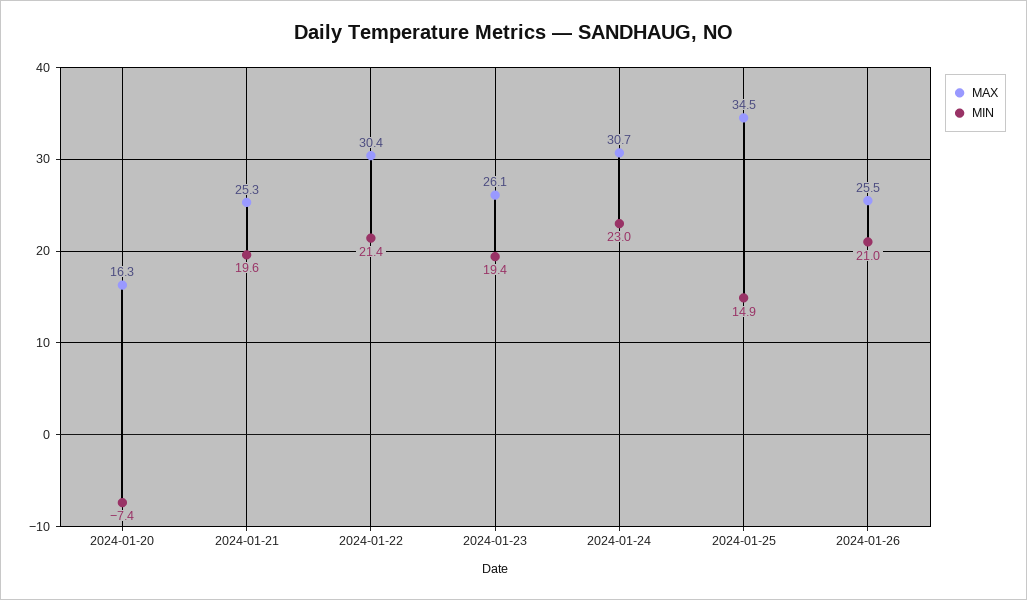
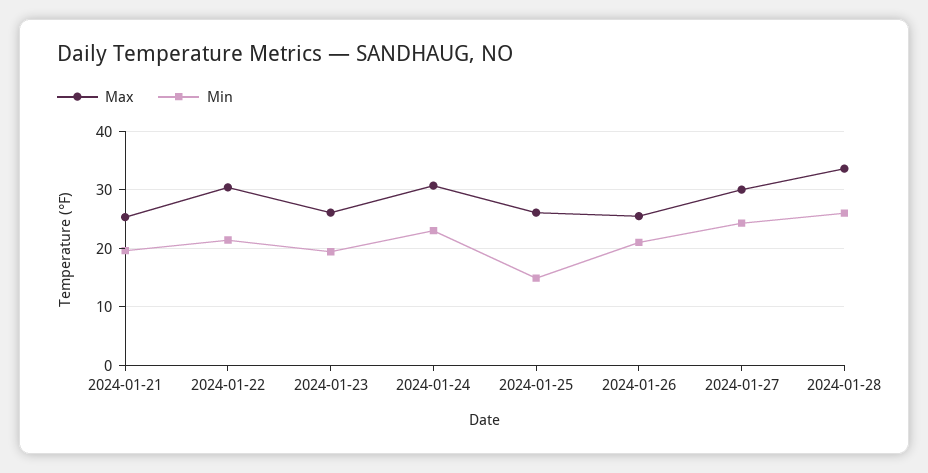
MAX, 2024-01-20: 16.3 -> none
MIN, 2024-01-20: -7.4 -> none
MAX, 2024-01-25: 34.5 -> 26
MAX, 2024-01-27: none -> 30
MIN, 2024-01-27: none -> 24
MAX, 2024-01-28: none -> 34
MIN, 2024-01-28: none -> 26

